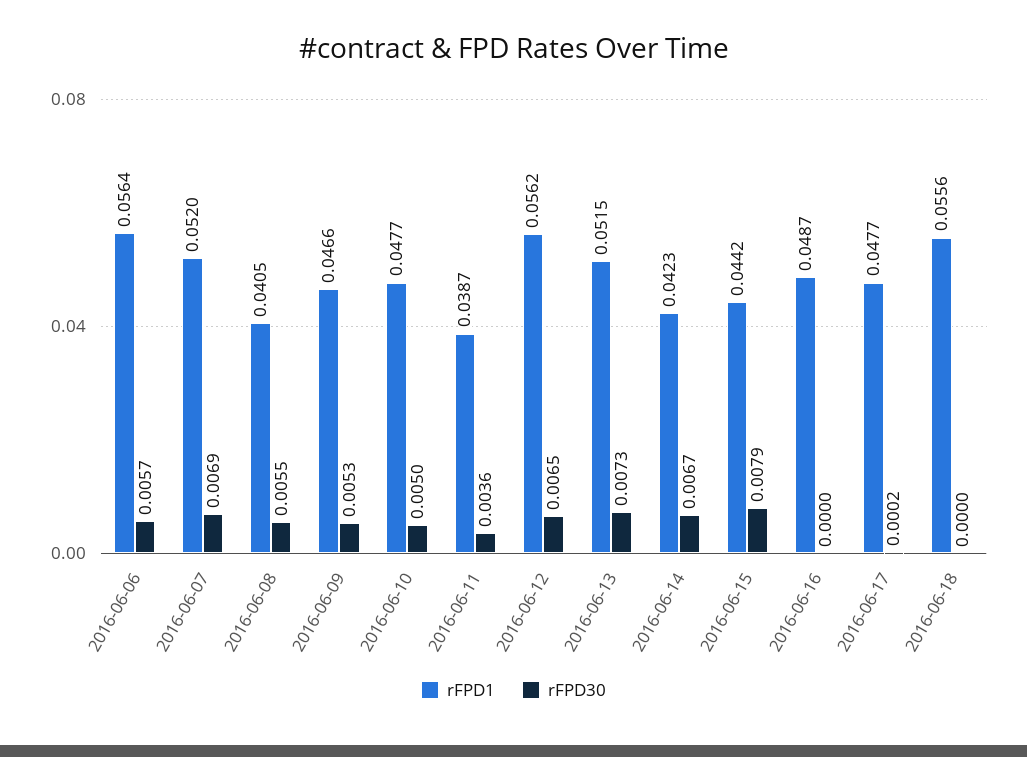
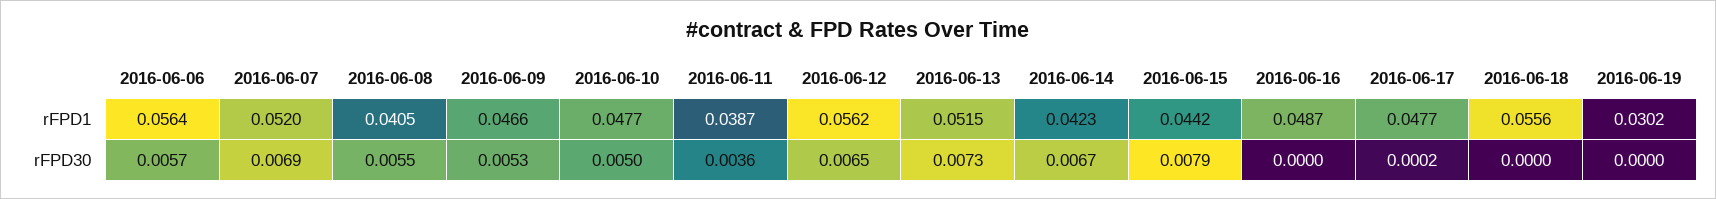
rFPD1, 2016-06-19: none -> 0.0302
rFPD30, 2016-06-19: none -> 0

